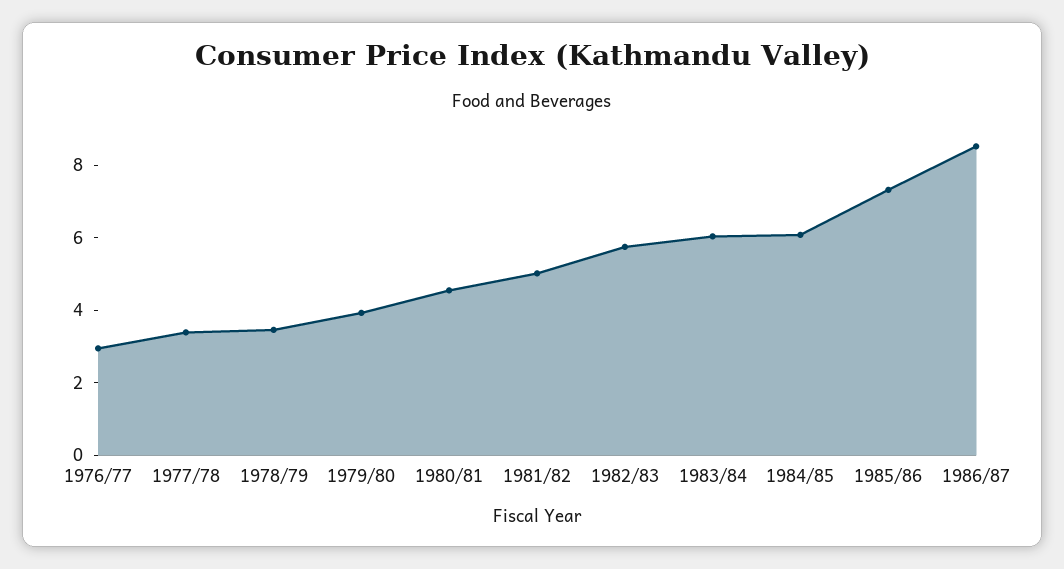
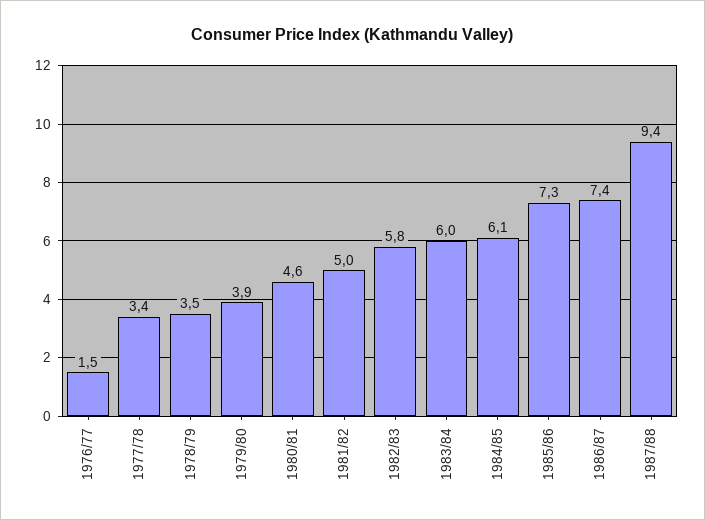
1976/77: 3 -> 1.5
1986/87: 8.5 -> 7.4
1987/88: none -> 9.4

